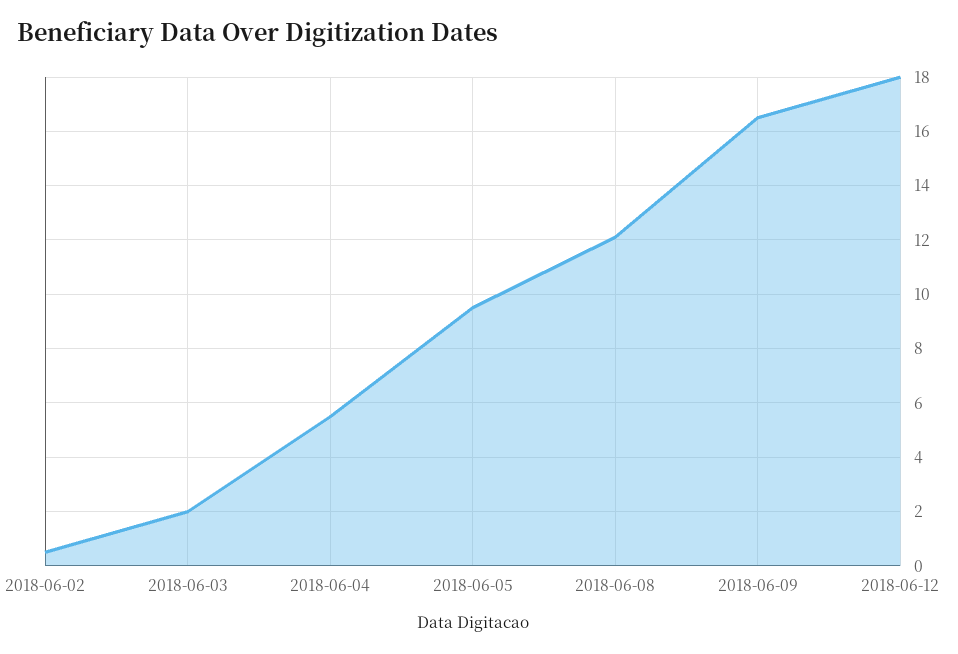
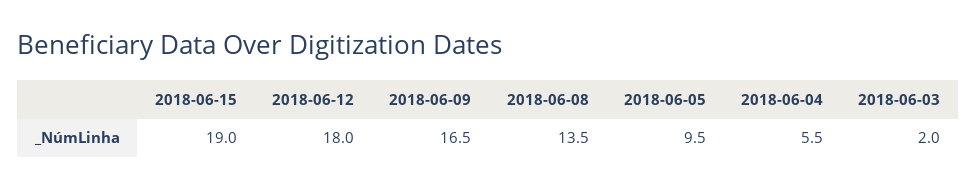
2018-06-02: 0.5 -> none
2018-06-08: 12 -> 13.5
2018-06-15: none -> 19

